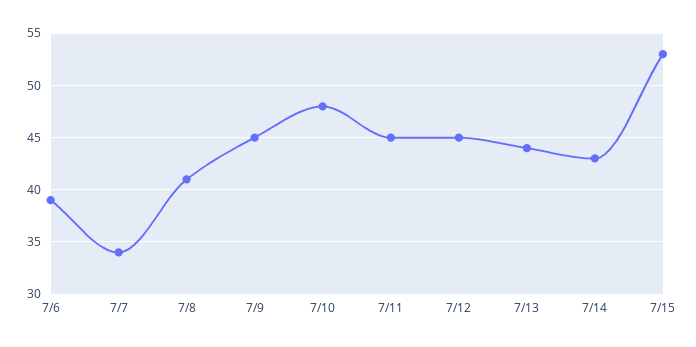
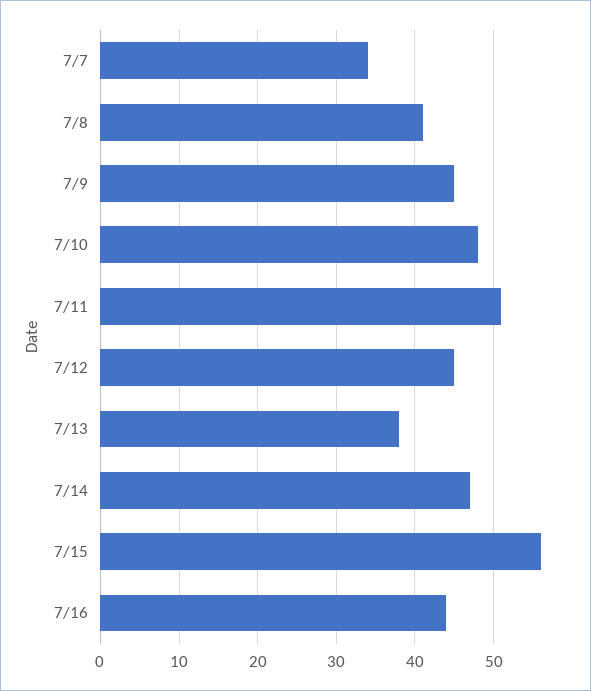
7/6: 39 -> none
7/11: 45 -> 51
7/13: 44 -> 38
7/14: 43 -> 47
7/15: 53 -> 56
7/16: none -> 44

